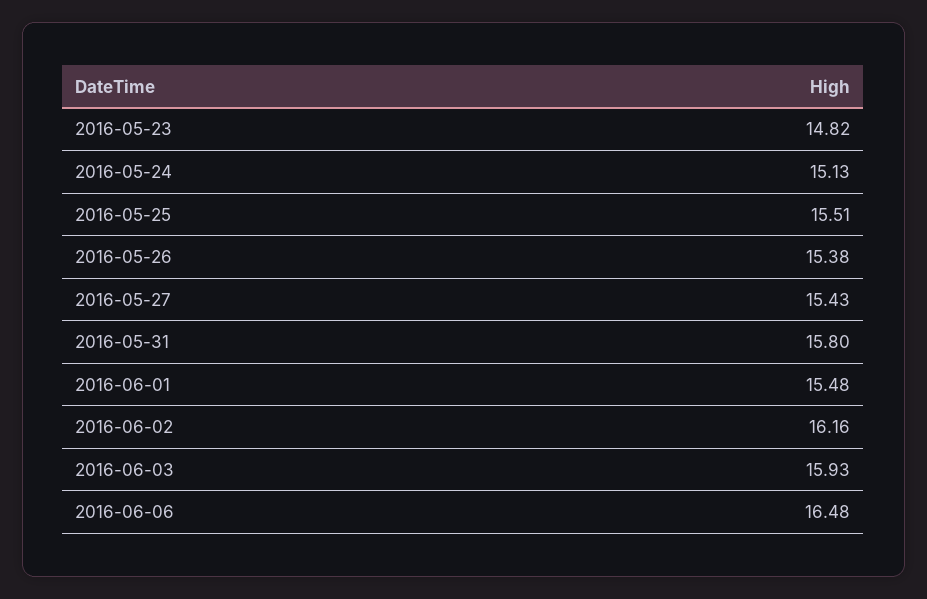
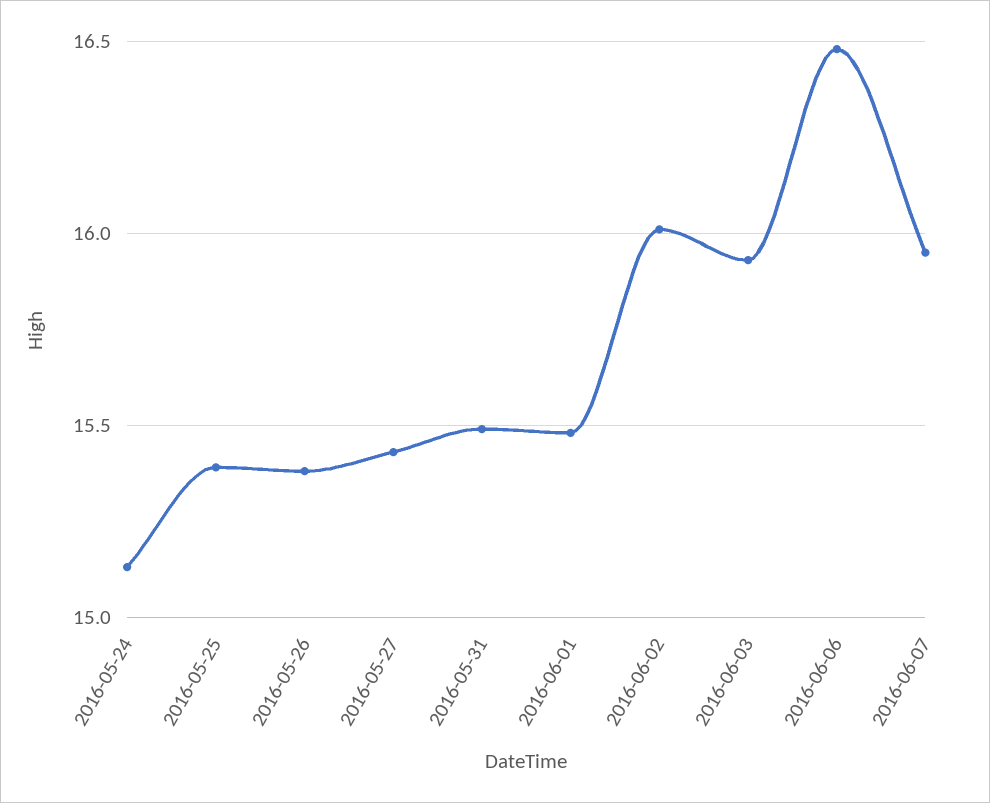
2016-05-23: 14.82 -> none
2016-05-25: 15.51 -> 15.4
2016-05-31: 15.8 -> 15.5
2016-06-02: 16.16 -> 16
2016-06-07: none -> 15.95

